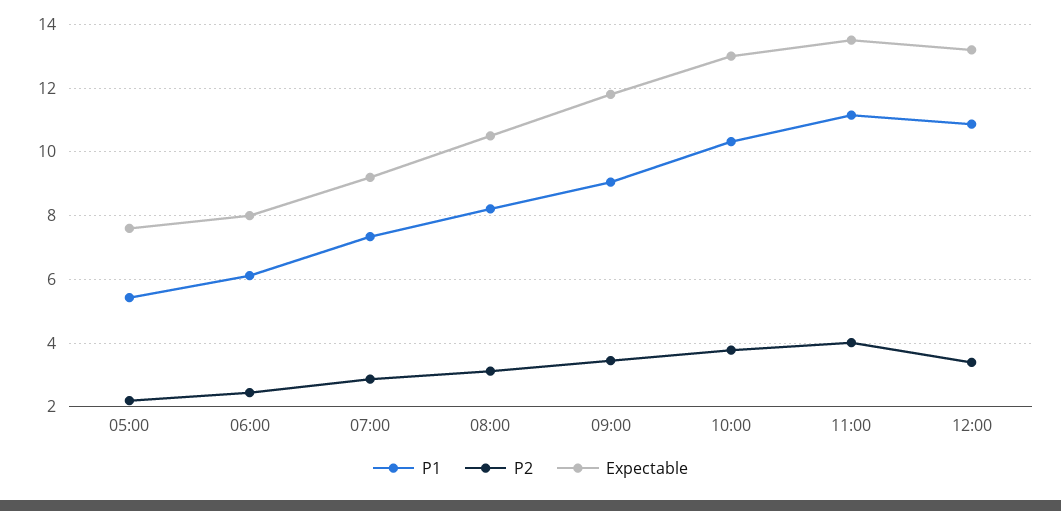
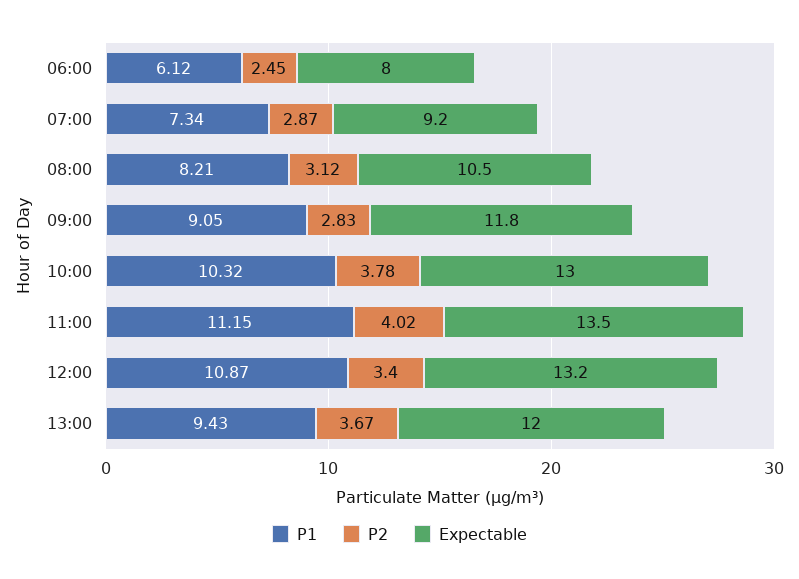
P1, 05:00: 5.4 -> none
P2, 05:00: 2.2 -> none
Expectable, 05:00: 7.6 -> none
P2, 09:00: 3.4 -> 2.83
P1, 13:00: none -> 9.43
P2, 13:00: none -> 3.67
Expectable, 13:00: none -> 12

